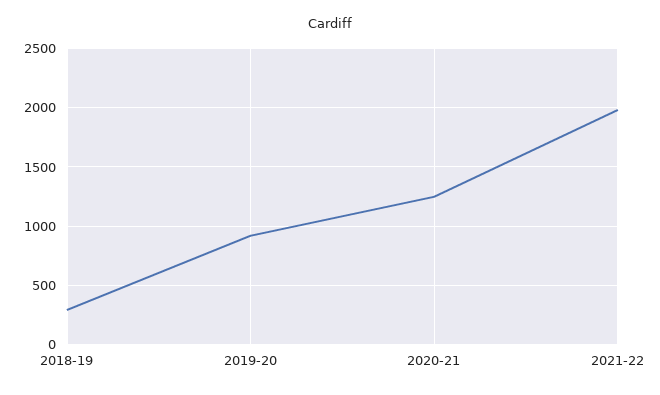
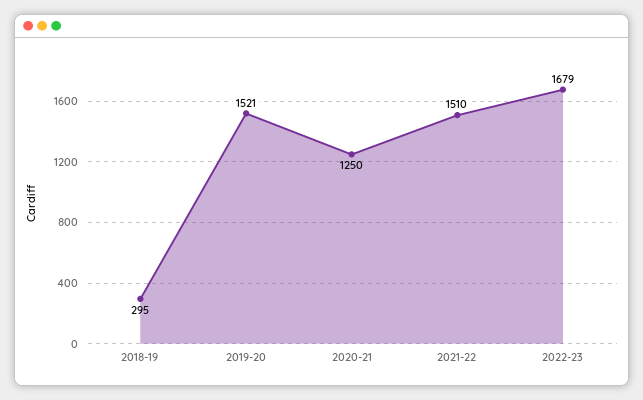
2019-20: 900 -> 1521
2021-22: 2000 -> 1510
2022-23: none -> 1679

